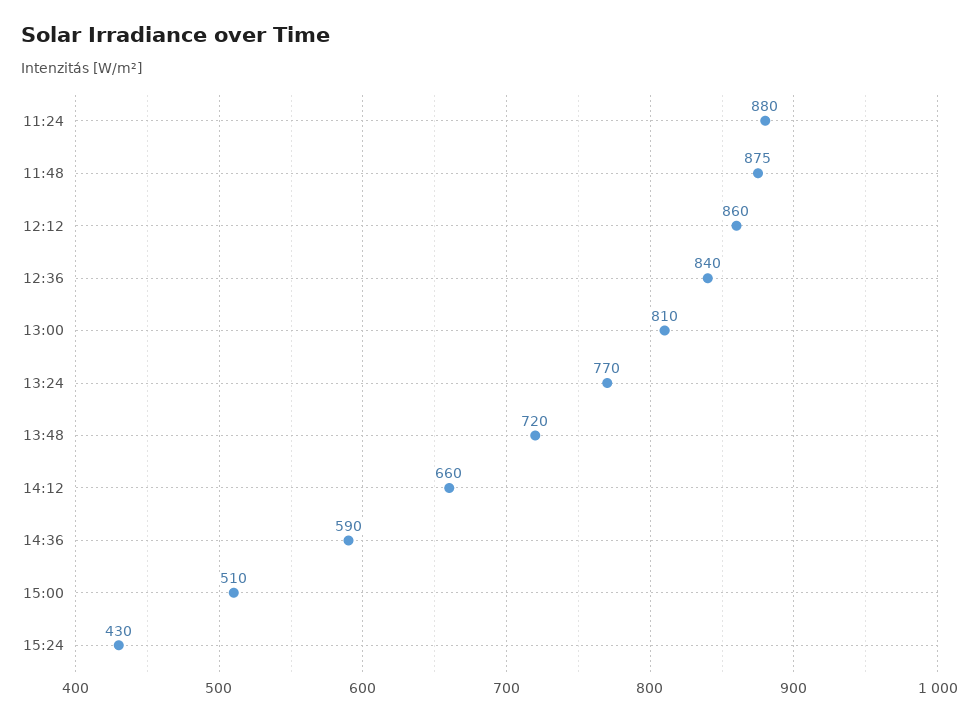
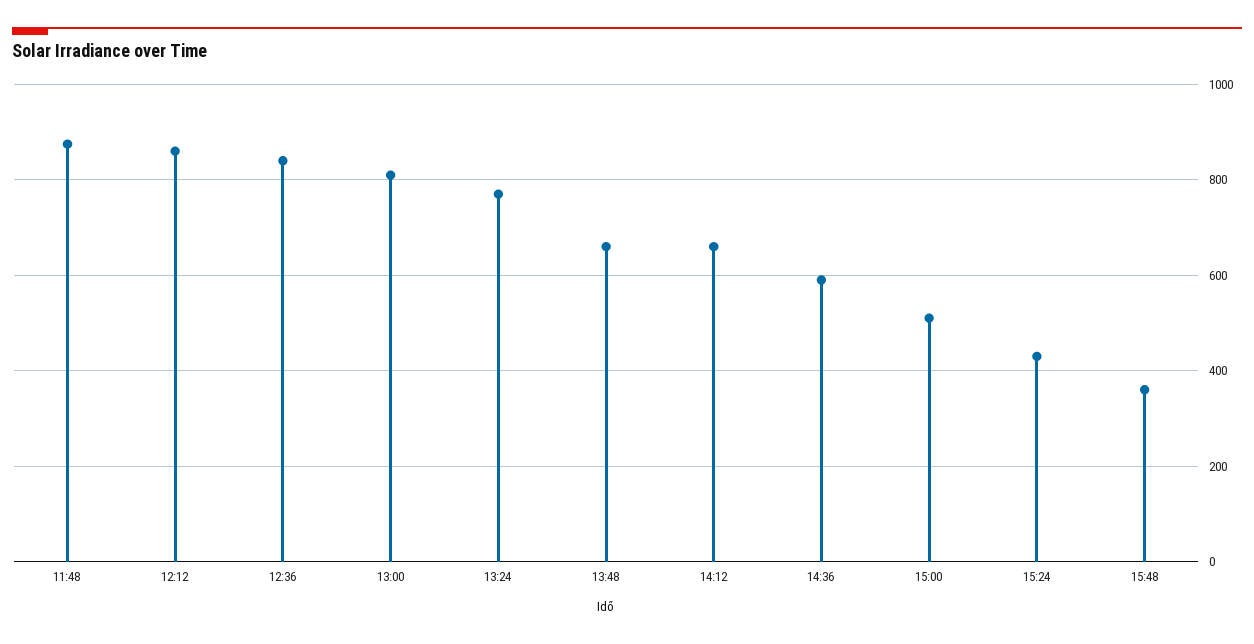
11:24: 880 -> none
13:48: 720 -> 660
15:48: none -> 360

